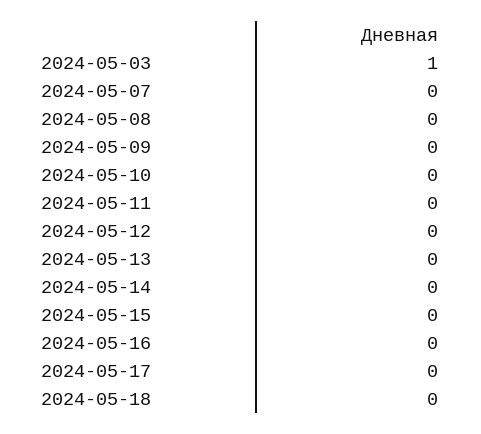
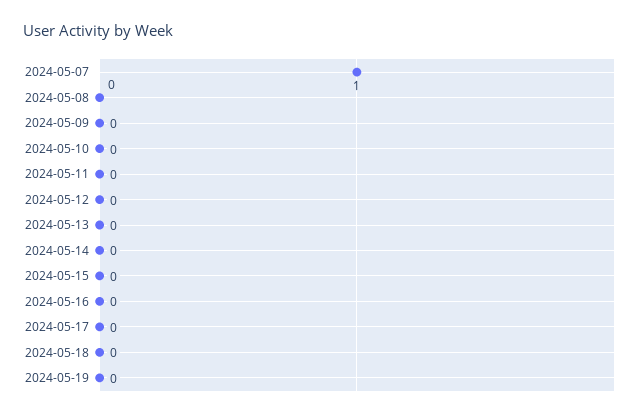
2024-05-03: 1 -> none
2024-05-07: 0 -> 1
2024-05-19: none -> 0

